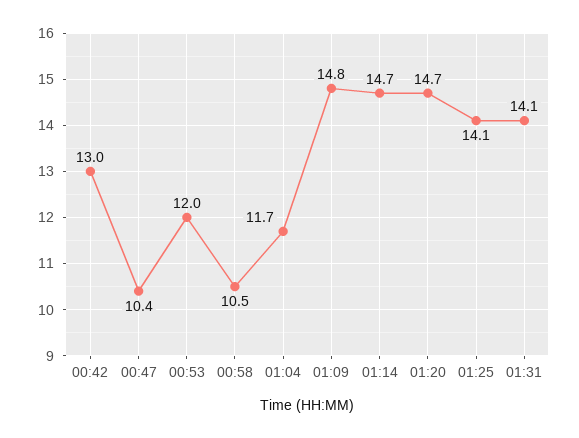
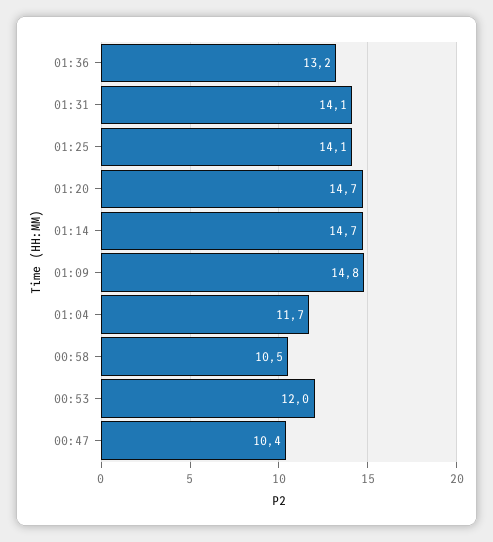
00:42: 13 -> none
01:36: none -> 13.2

